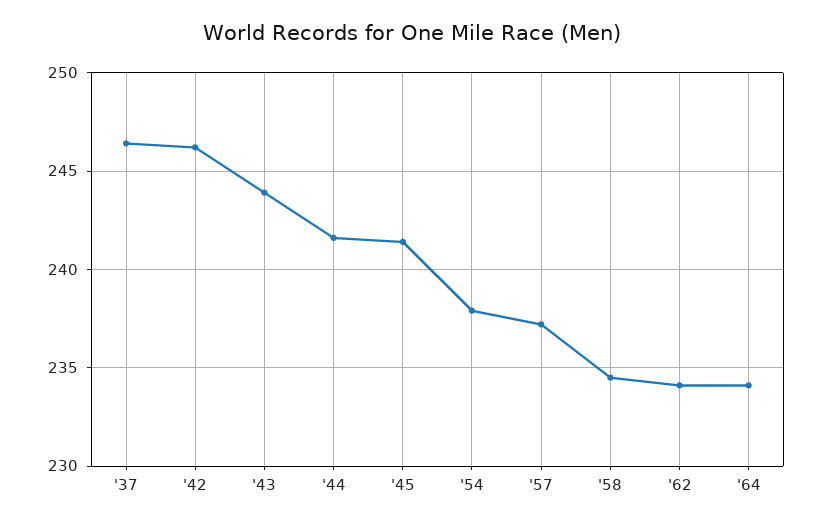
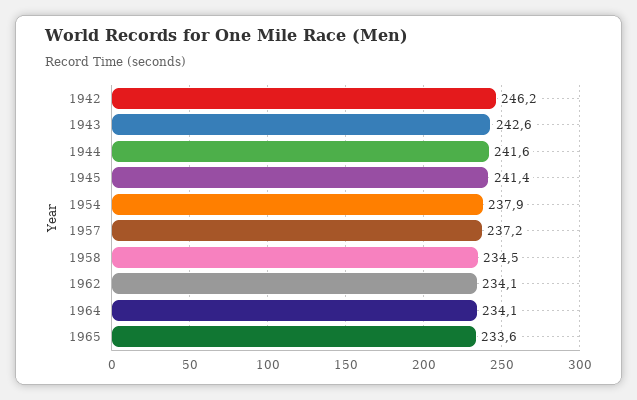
'37: 246.5 -> none
'43: 244 -> 242.6
1965: none -> 233.6

